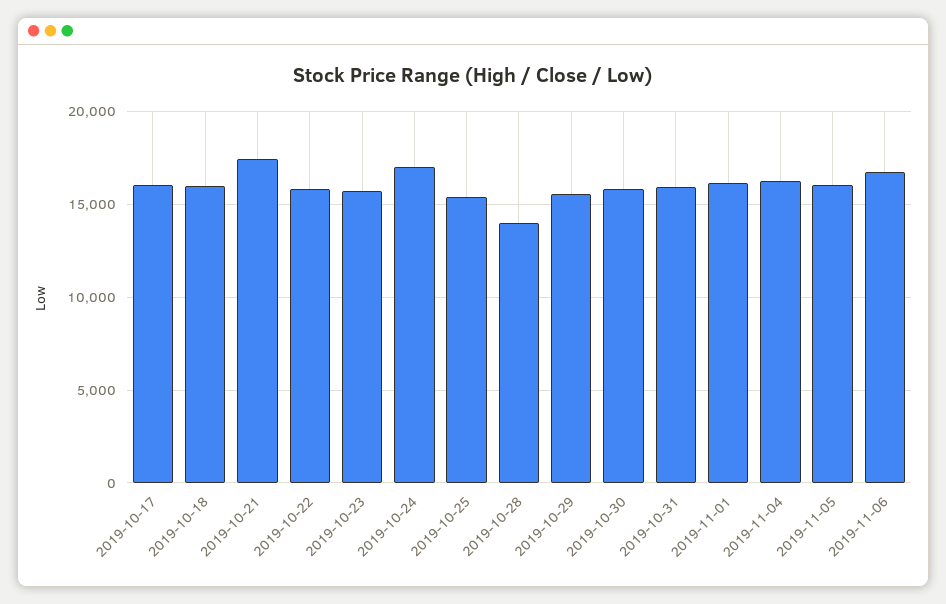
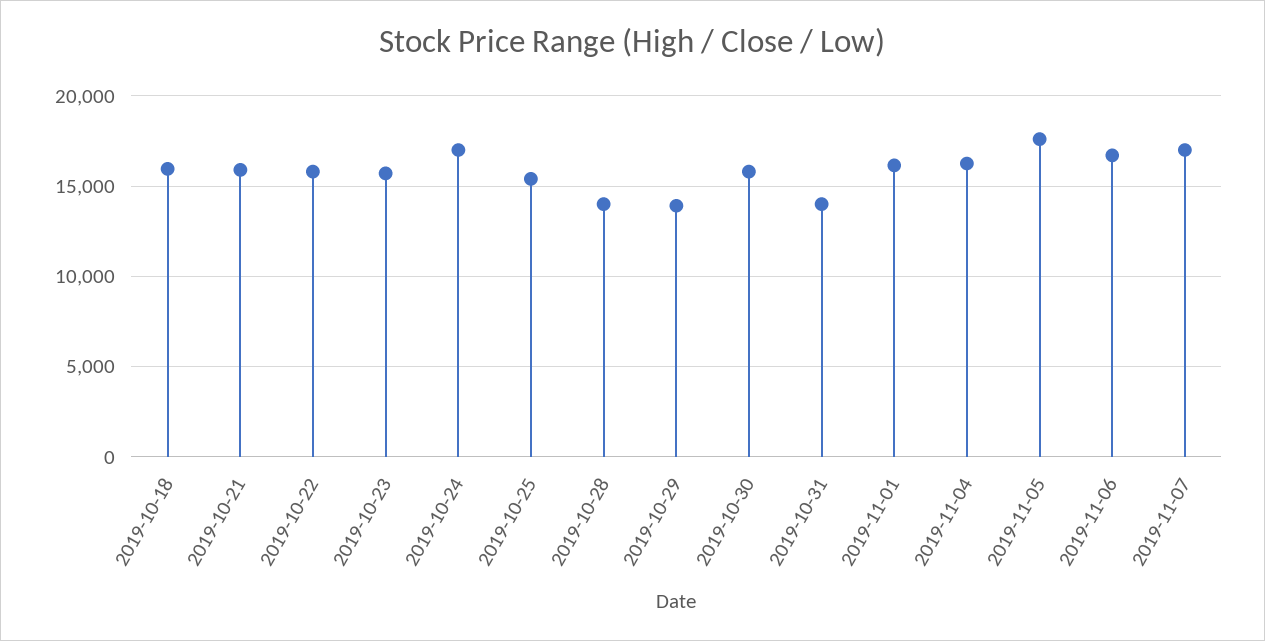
2019-10-17: 16000 -> none
2019-10-21: 17500 -> 16000
2019-10-29: 15500 -> 14000
2019-10-31: 16000 -> 14000
2019-11-05: 16000 -> 17500
2019-11-07: none -> 17000

